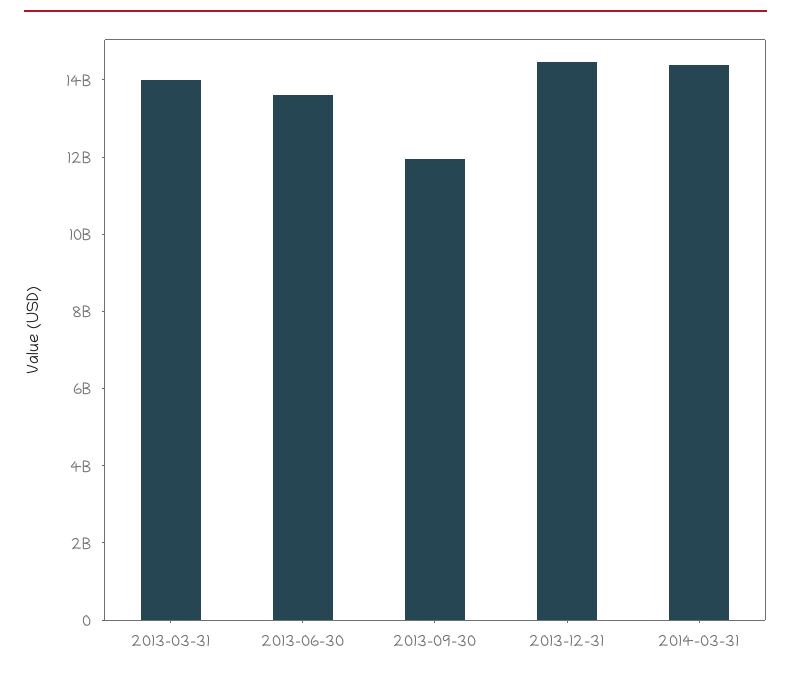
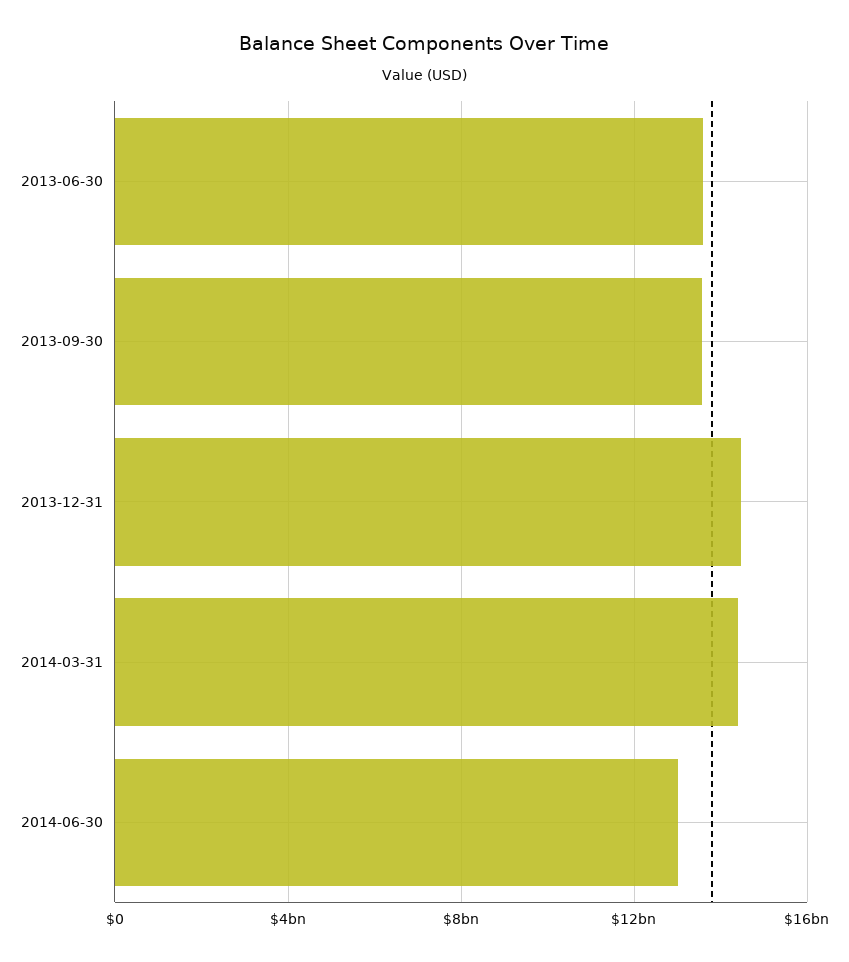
2013-03-31: 14000000000 -> none
2013-09-30: 12000000000 -> 13500000000
2014-06-30: none -> 13000000000

